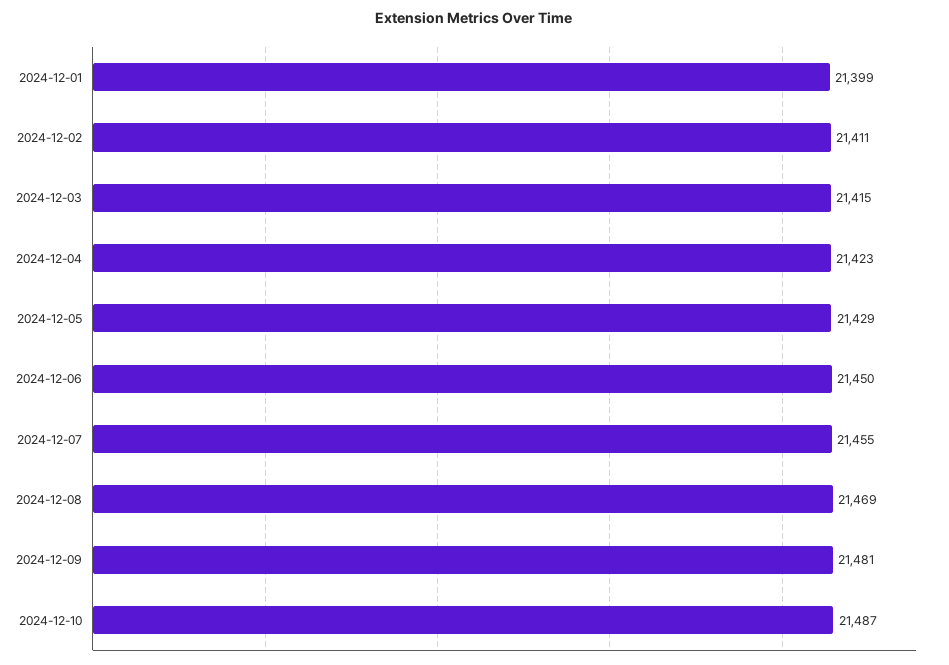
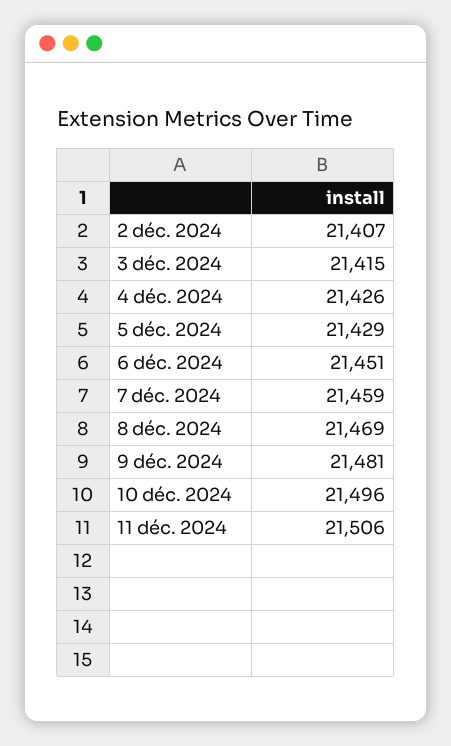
2024-12-01: 21399 -> none
2024-12-02: 21411 -> 21407
2024-12-04: 21423 -> 21426
2024-12-06: 21450 -> 21451
2024-12-07: 21455 -> 21459
2024-12-10: 21487 -> 21496
11 déc. 2024: none -> 21506

